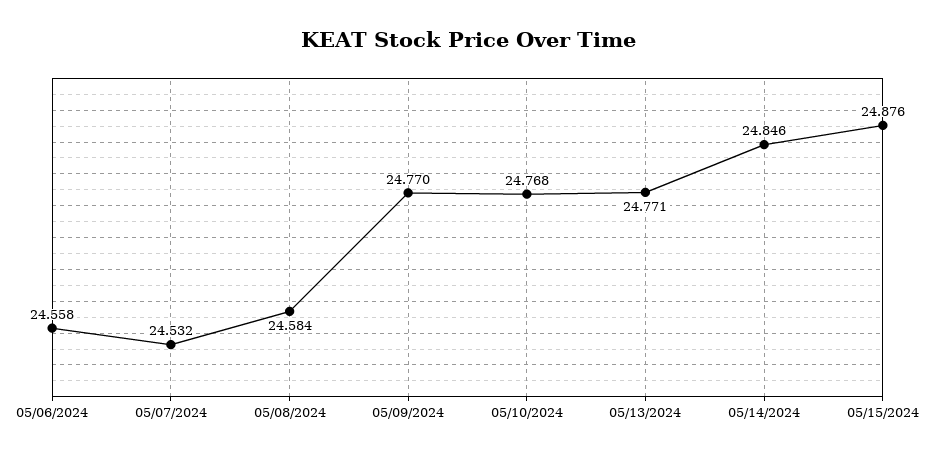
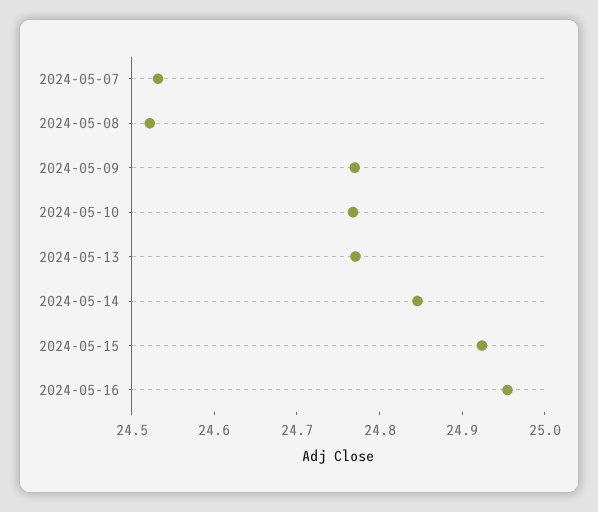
05/06/2024: 24.558 -> none
05/08/2024: 24.584 -> 24.52
05/15/2024: 24.876 -> 24.92
2024-05-16: none -> 24.96

